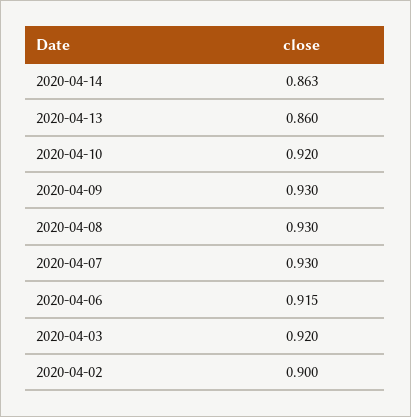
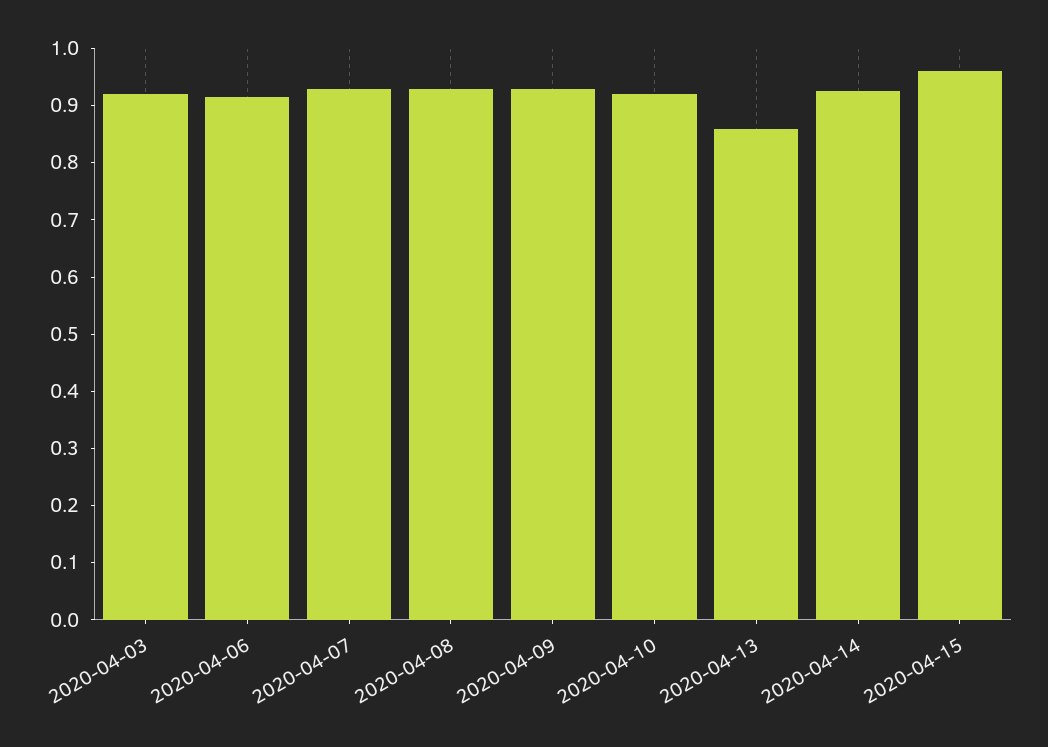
2020-04-14: 0.863 -> 0.92
2020-04-02: 0.9 -> none
2020-04-15: none -> 0.96

